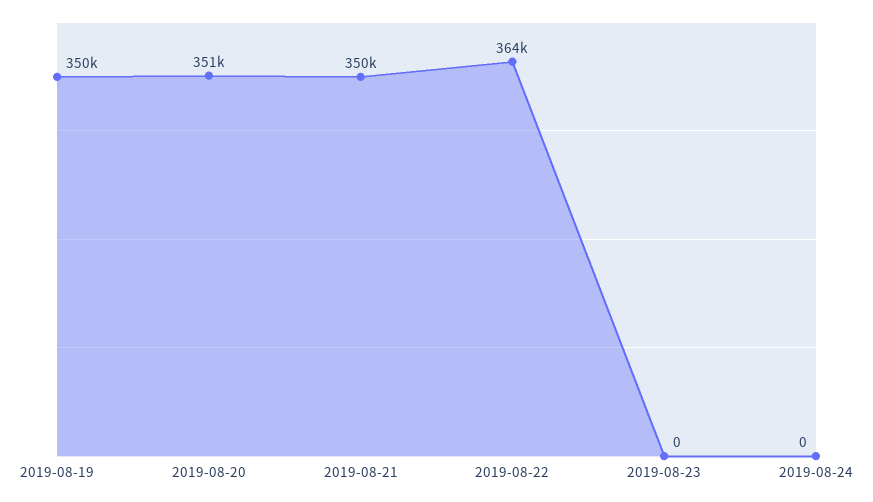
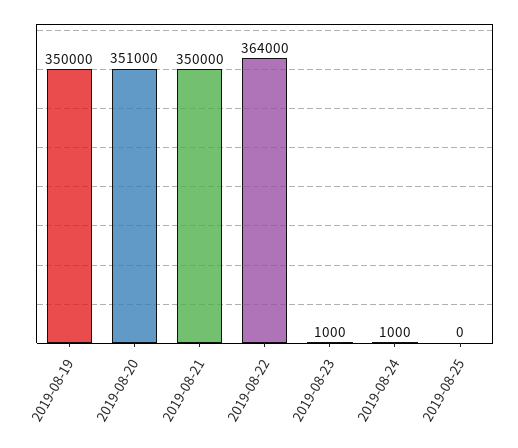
2019-08-23: 0 -> 1000
2019-08-24: 0 -> 1000
2019-08-25: none -> 0

